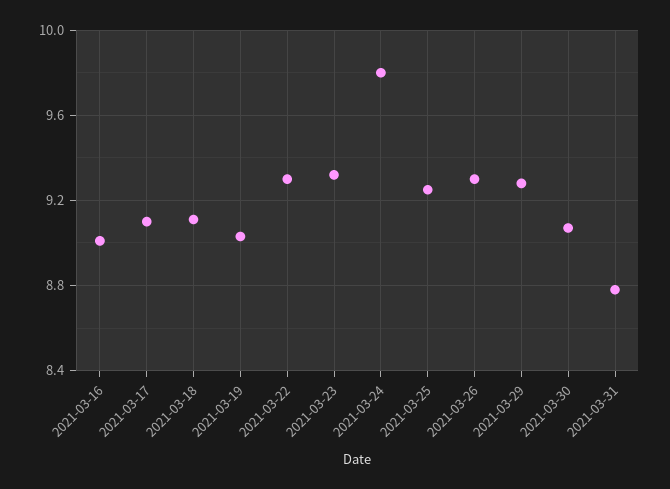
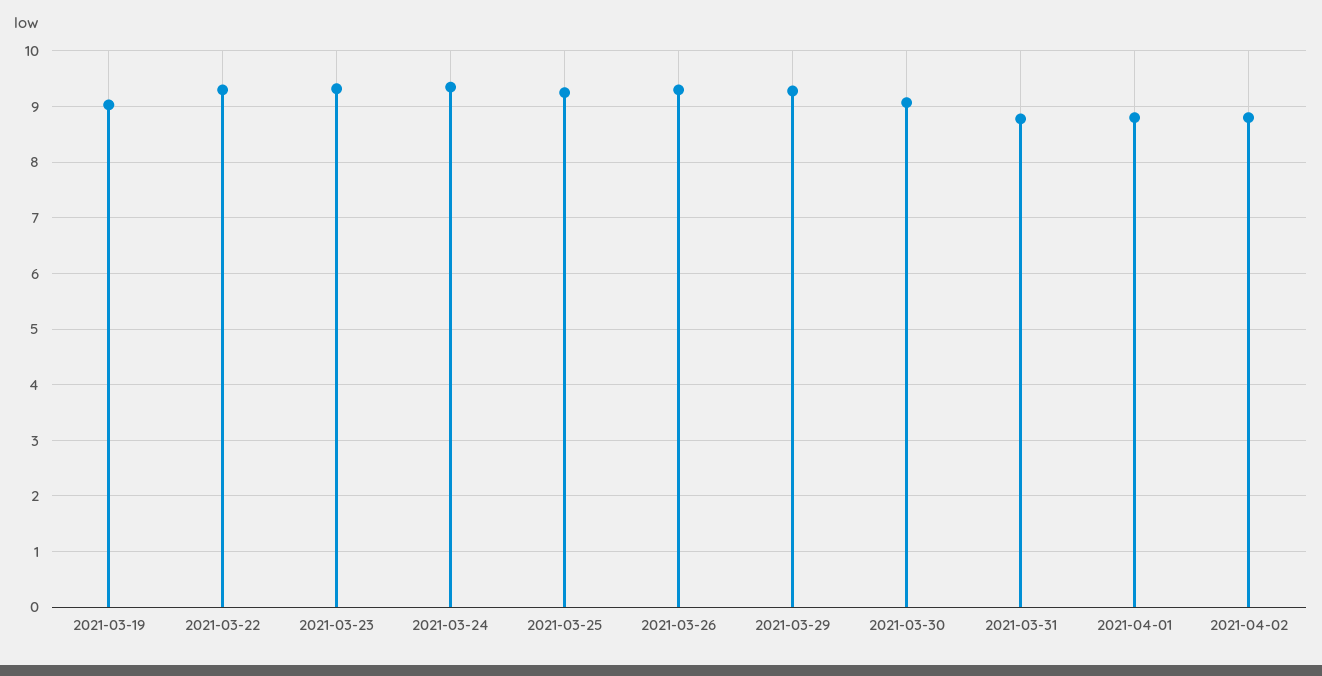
2021-03-16: 9 -> none
2021-03-17: 9.1 -> none
2021-03-18: 9.1 -> none
2021-03-24: 9.8 -> 9.4
2021-04-01: none -> 8.8
2021-04-02: none -> 8.8

